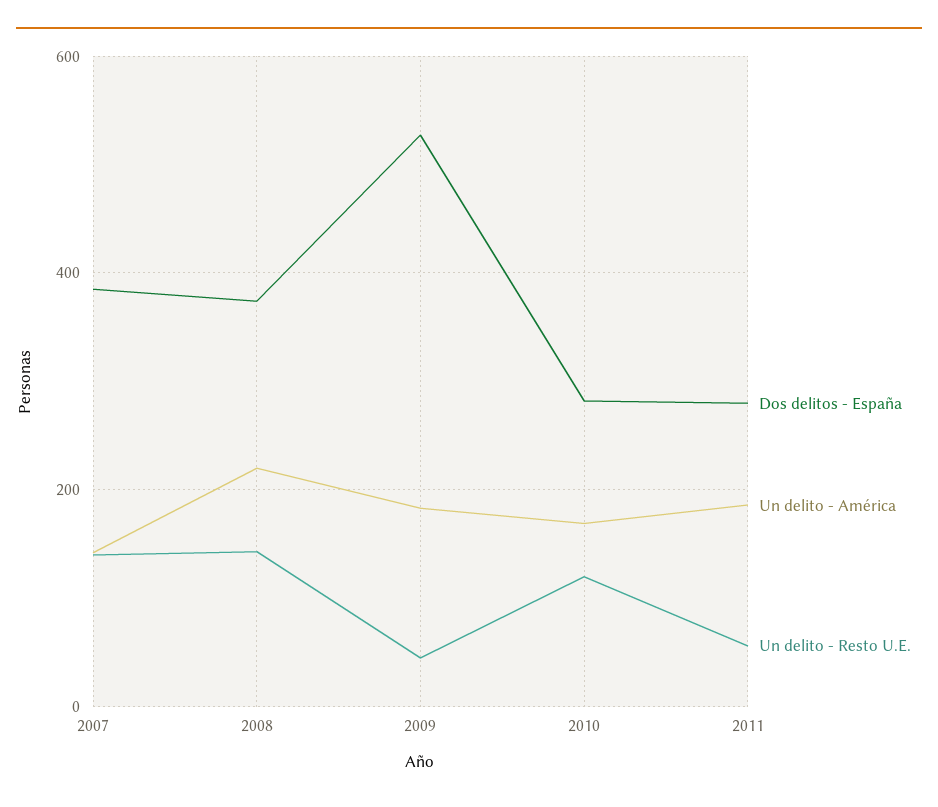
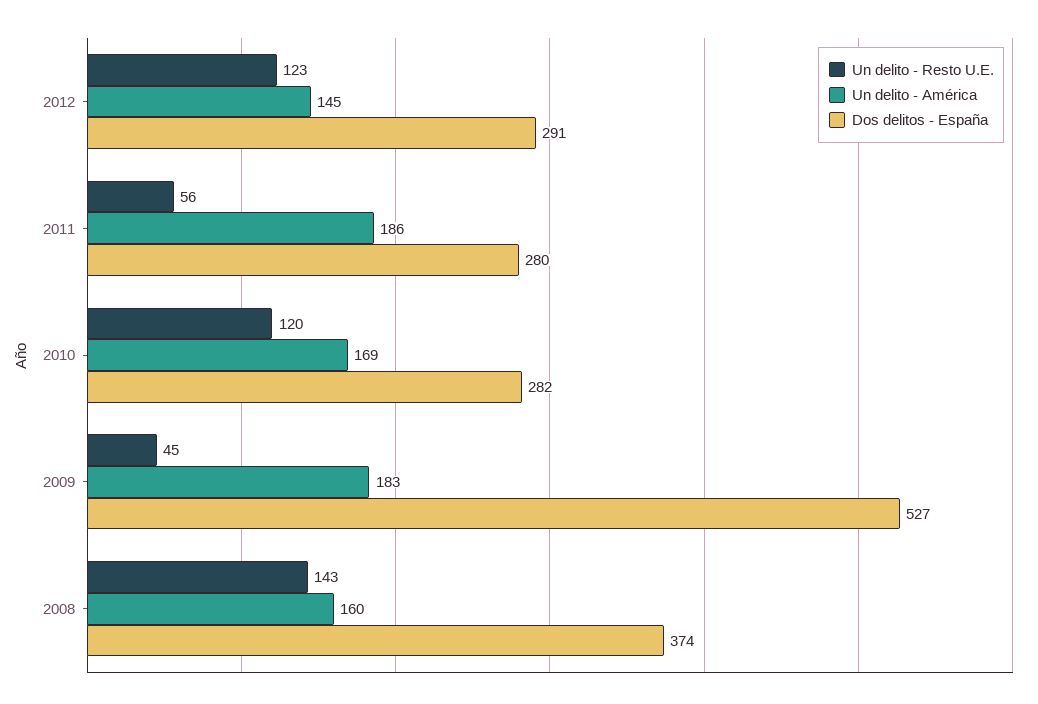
Dos delitos - España, 2007: 380 -> none
Un delito - América, 2007: 140 -> none
Un delito - Resto U.E., 2007: 140 -> none
Un delito - América, 2008: 220 -> 160
Un delito - Resto U.E., 2012: none -> 123
Un delito - América, 2012: none -> 145
Dos delitos - España, 2012: none -> 291

